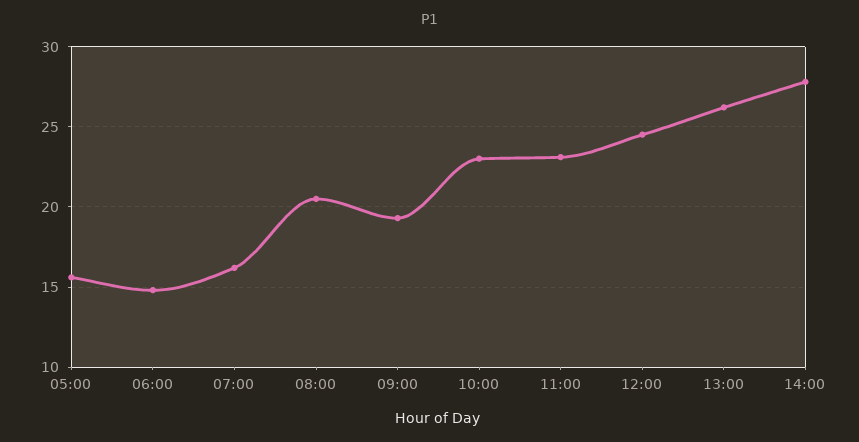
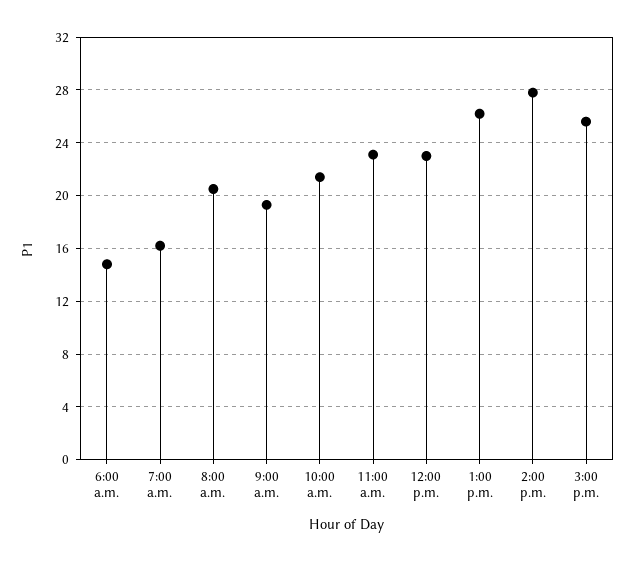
05:00: 15.5 -> none
10:00: 23 -> 21.5
12:00: 24.5 -> 23
3:00 p.m.: none -> 25.5

